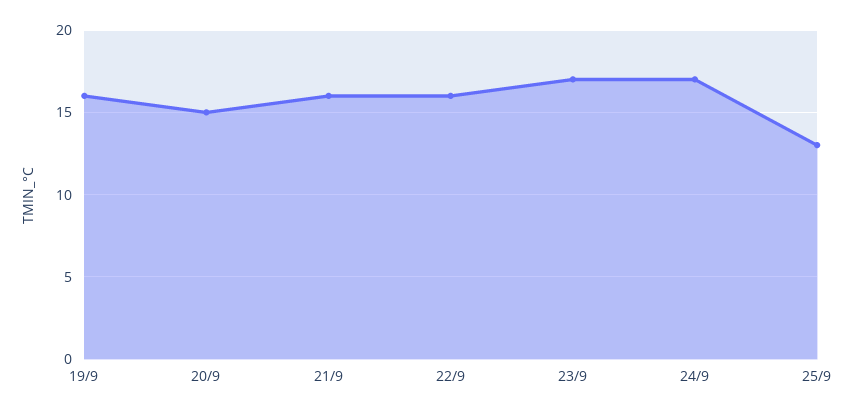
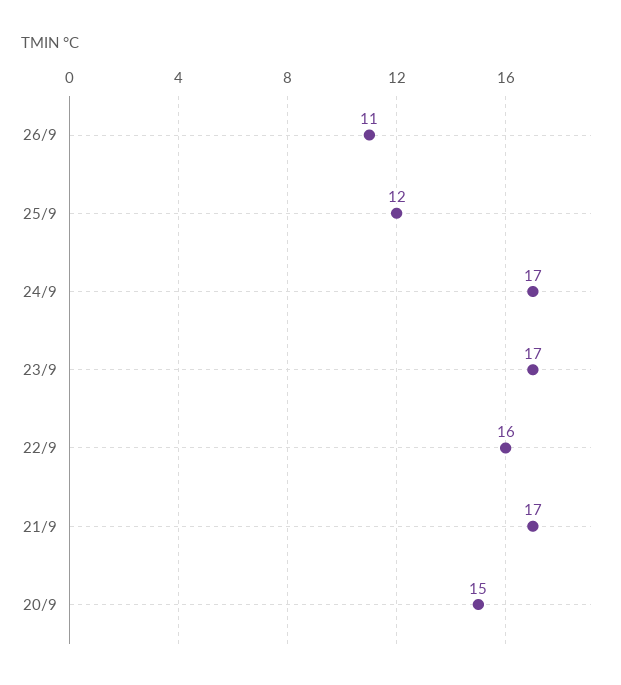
19/9: 16 -> none
21/9: 16 -> 17
25/9: 13 -> 12
26/9: none -> 11

